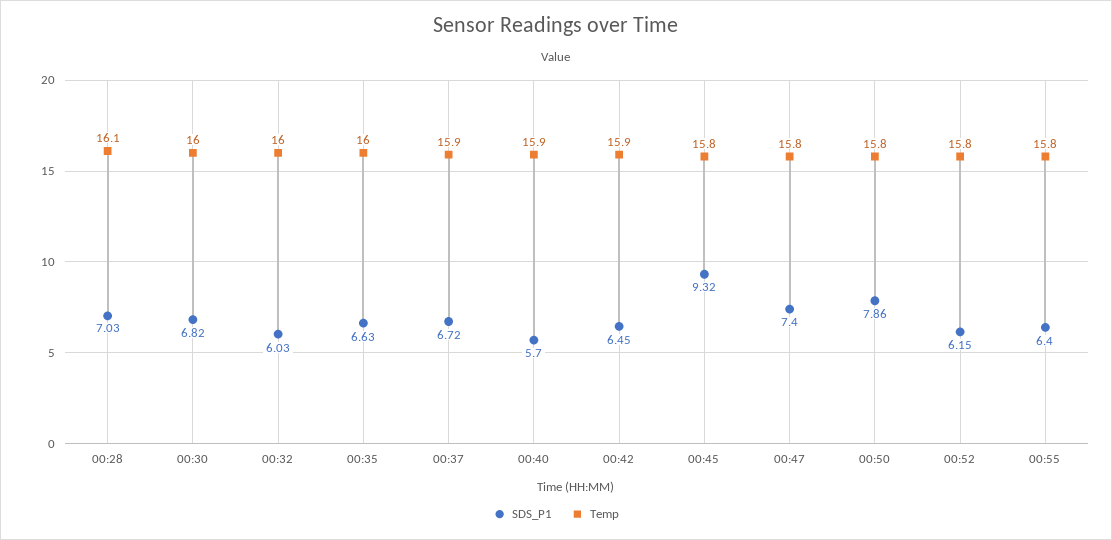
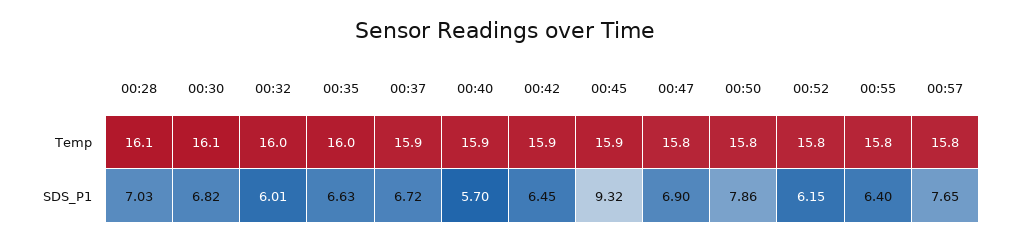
Temp, 00:30: 16 -> 16.1
SDS_P1, 00:32: 6.03 -> 6.01
Temp, 00:45: 15.8 -> 15.9
SDS_P1, 00:47: 7.4 -> 6.9
Temp, 00:57: none -> 15.8
SDS_P1, 00:57: none -> 7.65

